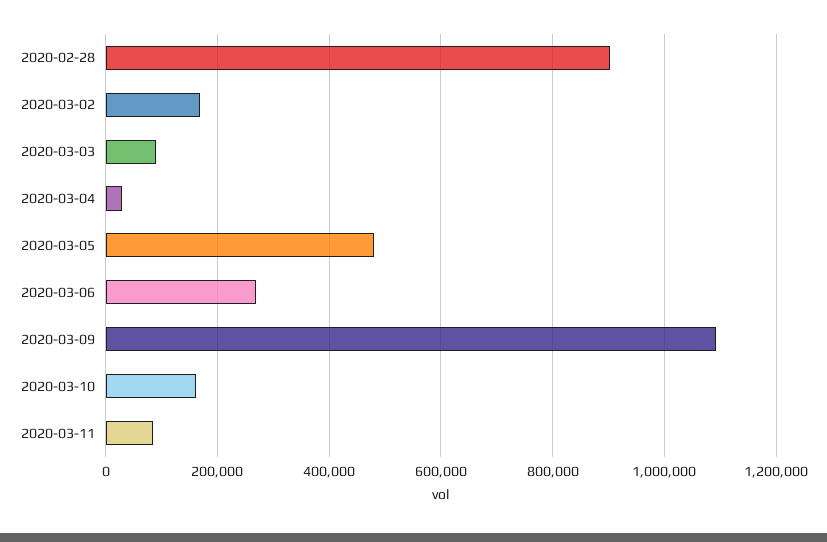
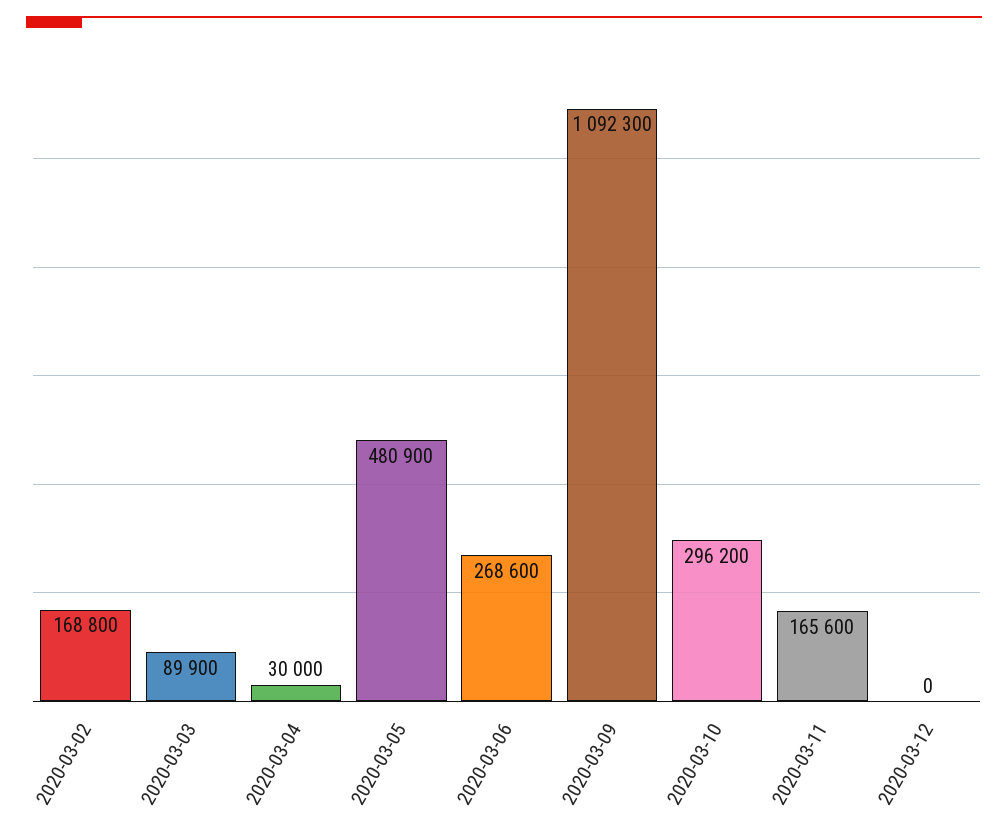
2020-02-28: 900000 -> none
2020-03-10: 160000 -> 296200
2020-03-11: 80000 -> 165600
2020-03-12: none -> 0

